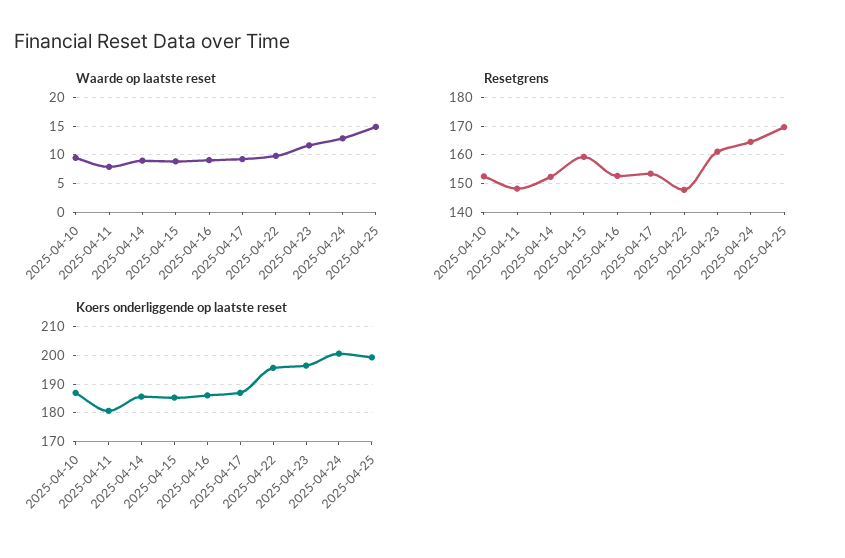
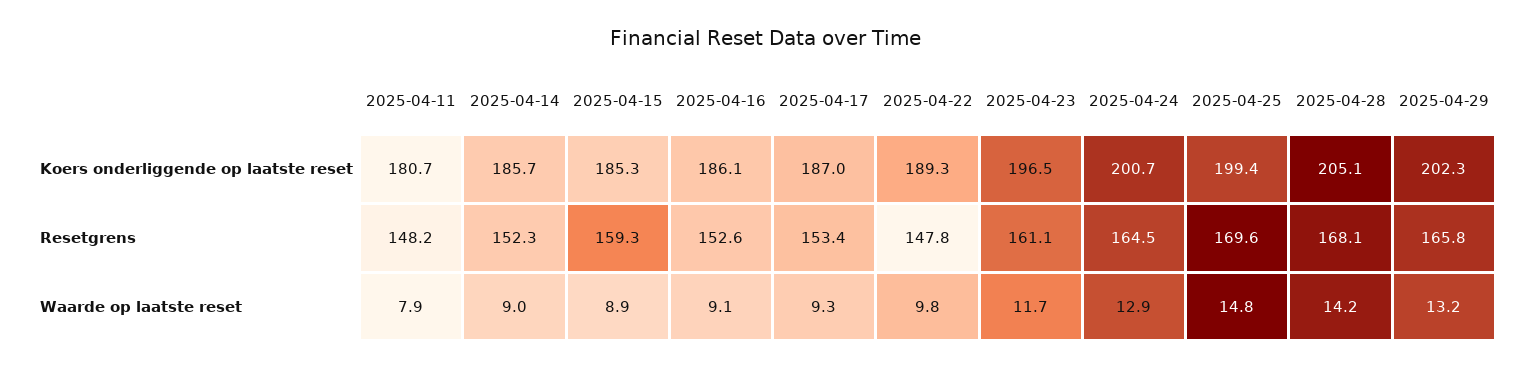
Waarde op laatste reset, 2025-04-10: 10 -> none
Resetgrens, 2025-04-10: 152.5 -> none
Koers onderliggende op laatste reset, 2025-04-10: 187.5 -> none
Koers onderliggende op laatste reset, 2025-04-22: 195 -> 189.3
Koers onderliggende op laatste reset, 2025-04-28: none -> 205.1
Koers onderliggende op laatste reset, 2025-04-29: none -> 202.3
Resetgrens, 2025-04-28: none -> 168.1
Resetgrens, 2025-04-29: none -> 165.8
Waarde op laatste reset, 2025-04-28: none -> 14.2
Waarde op laatste reset, 2025-04-29: none -> 13.2

